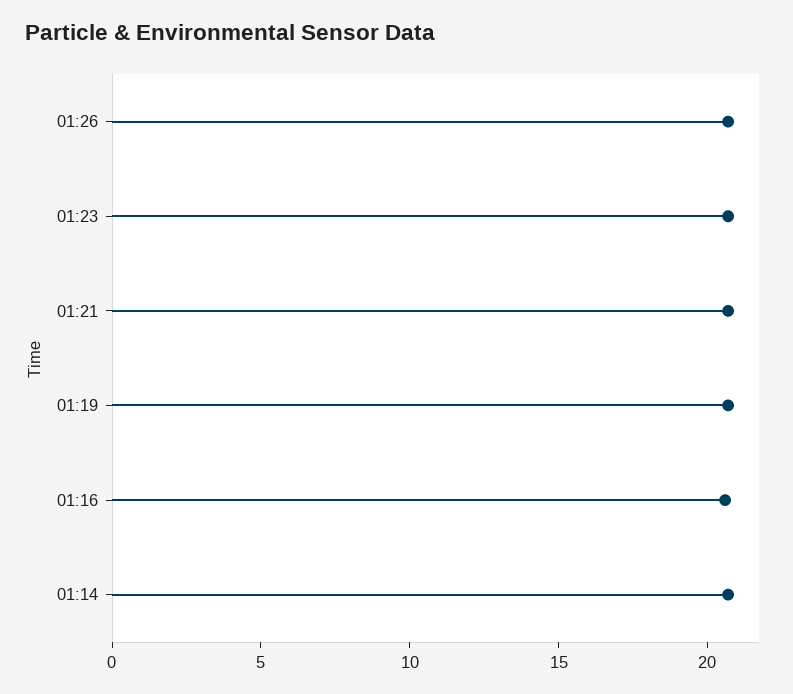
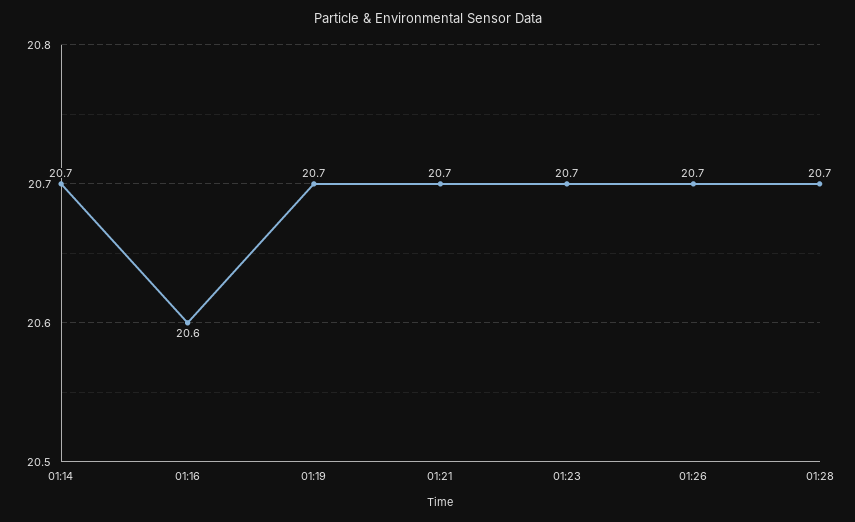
01:28: none -> 20.7

